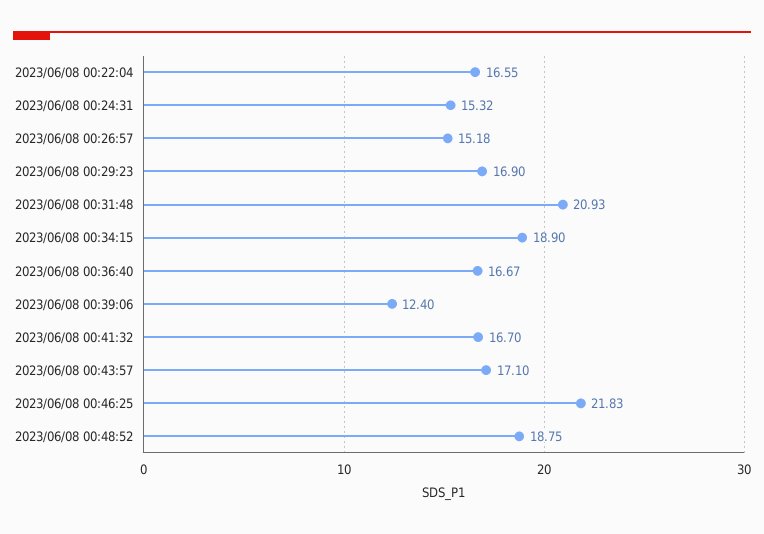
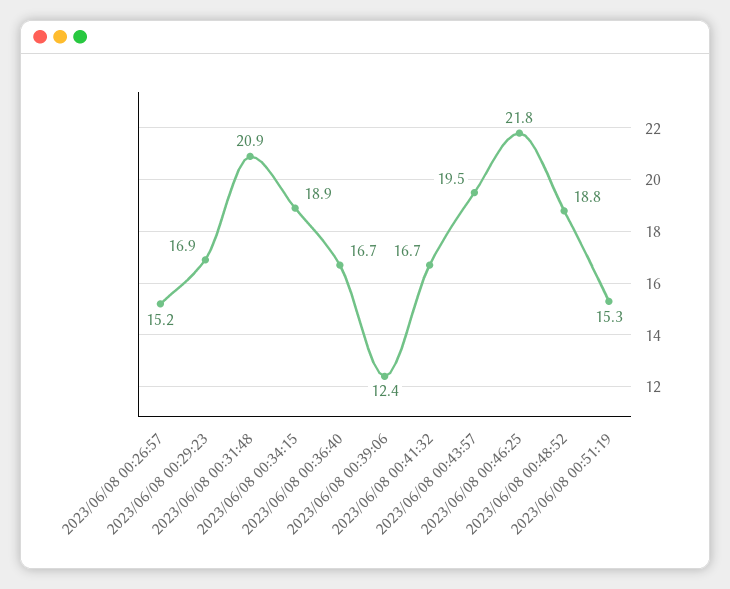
2023/06/08 00:22:04: 16.55 -> none
2023/06/08 00:24:31: 15.32 -> none
2023/06/08 00:43:57: 17.1 -> 19.5
2023/06/08 00:51:19: none -> 15.3

